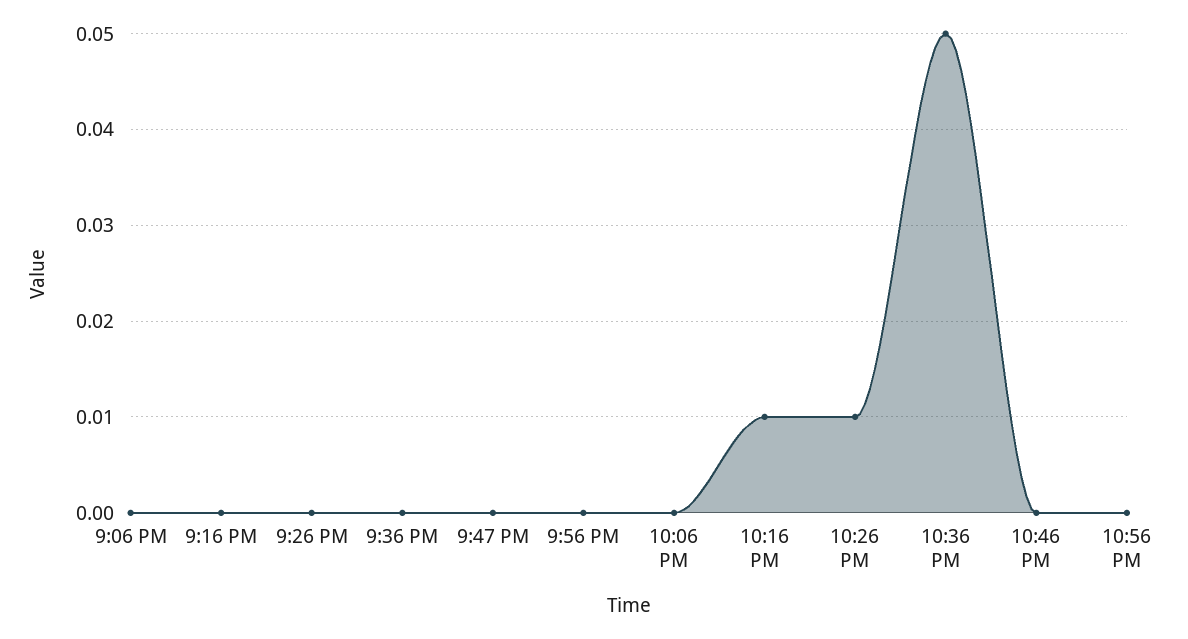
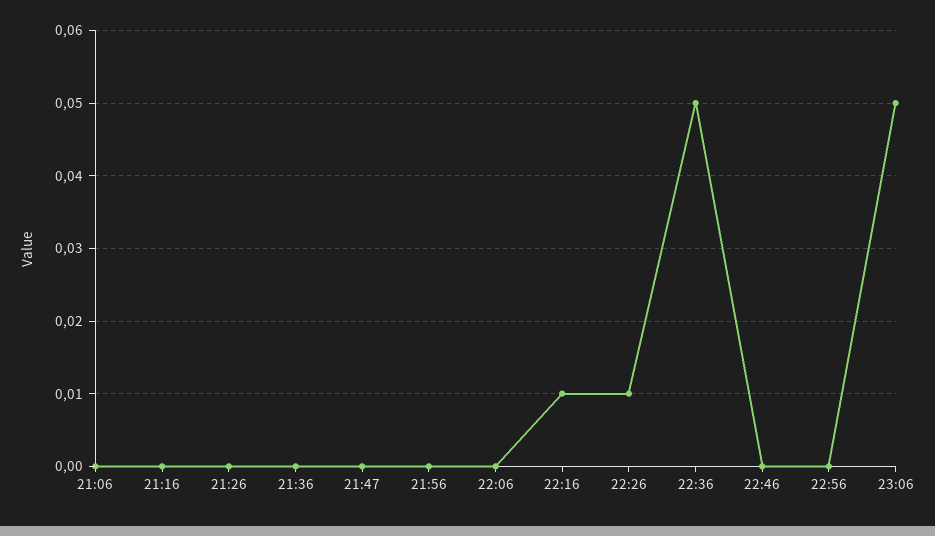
23:06: none -> 0.05

